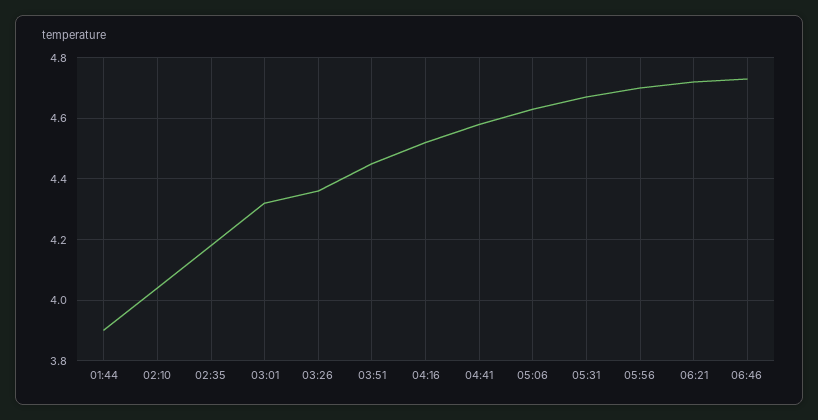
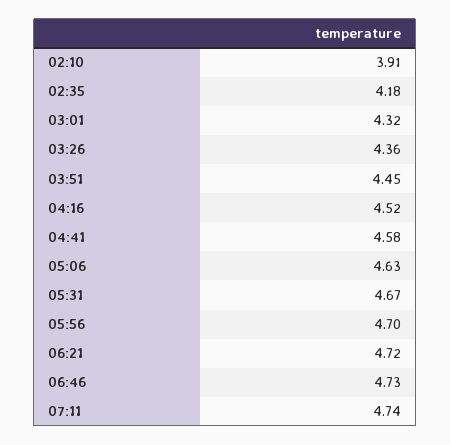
01:44: 3.9 -> none
02:10: 4.05 -> 3.91
07:11: none -> 4.74

